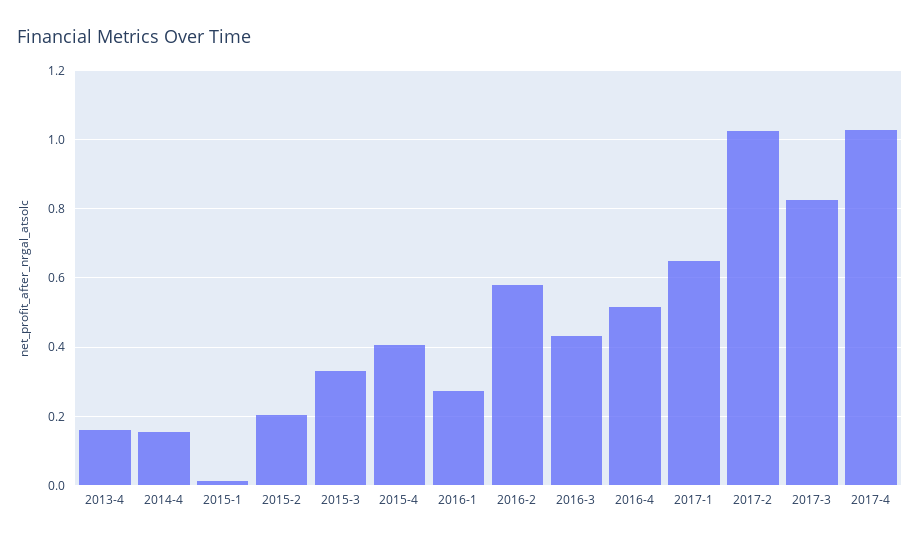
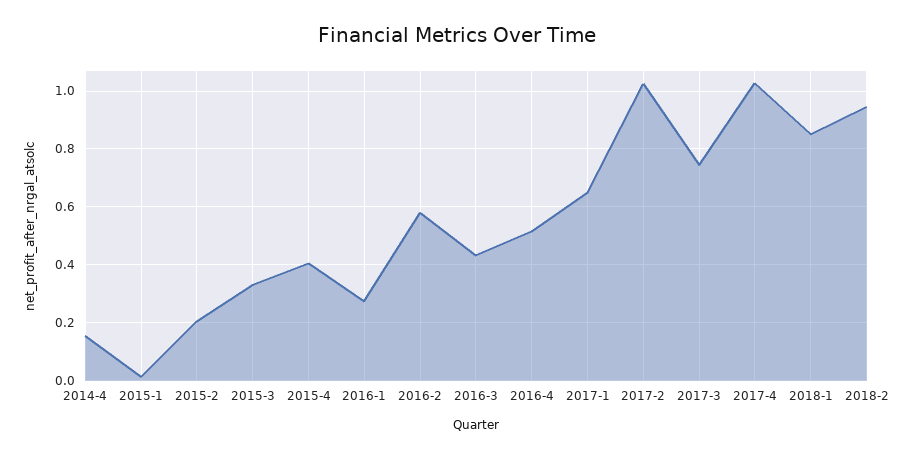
2013-4: 0.16 -> none
2017-3: 0.82 -> 0.75
2018-1: none -> 0.85
2018-2: none -> 0.95

